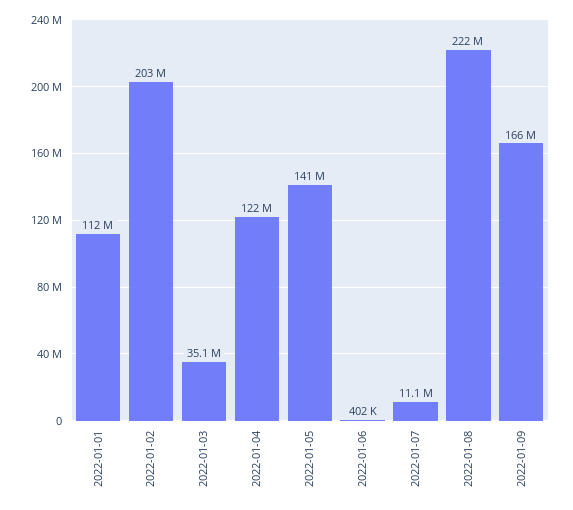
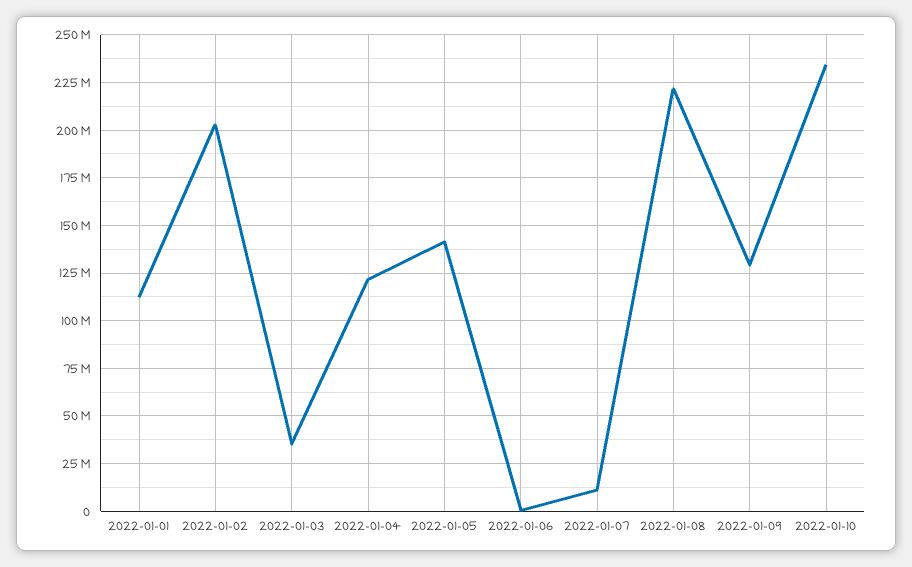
2022-01-09: 166000000 -> 130000000
2022-01-10: none -> 235000000

